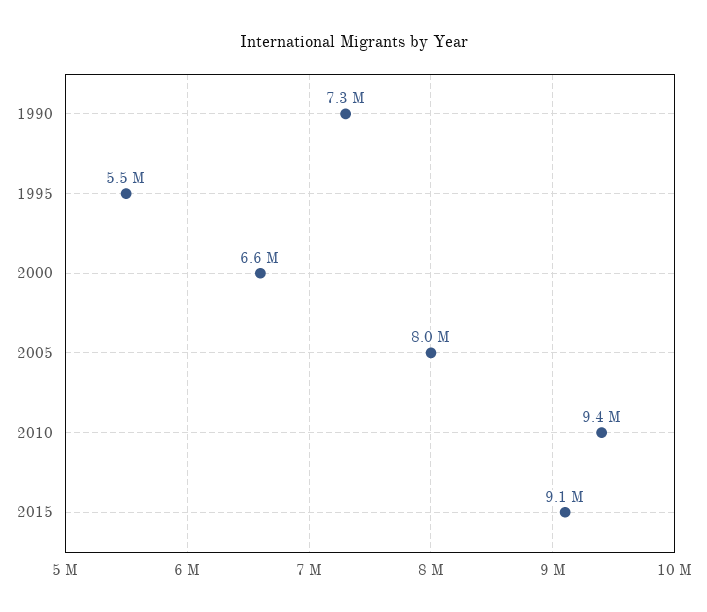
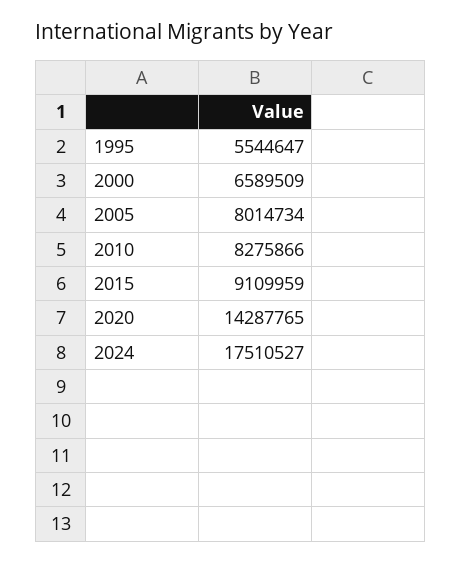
1990: 7300000 -> none
2010: 9400000 -> 8275866
2020: none -> 14287765
2024: none -> 17510527

